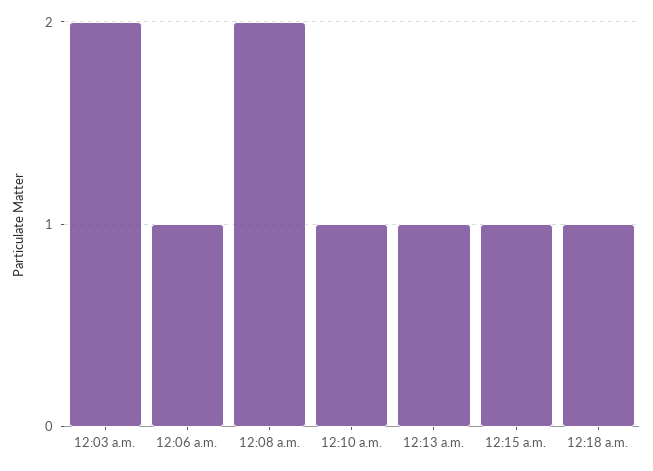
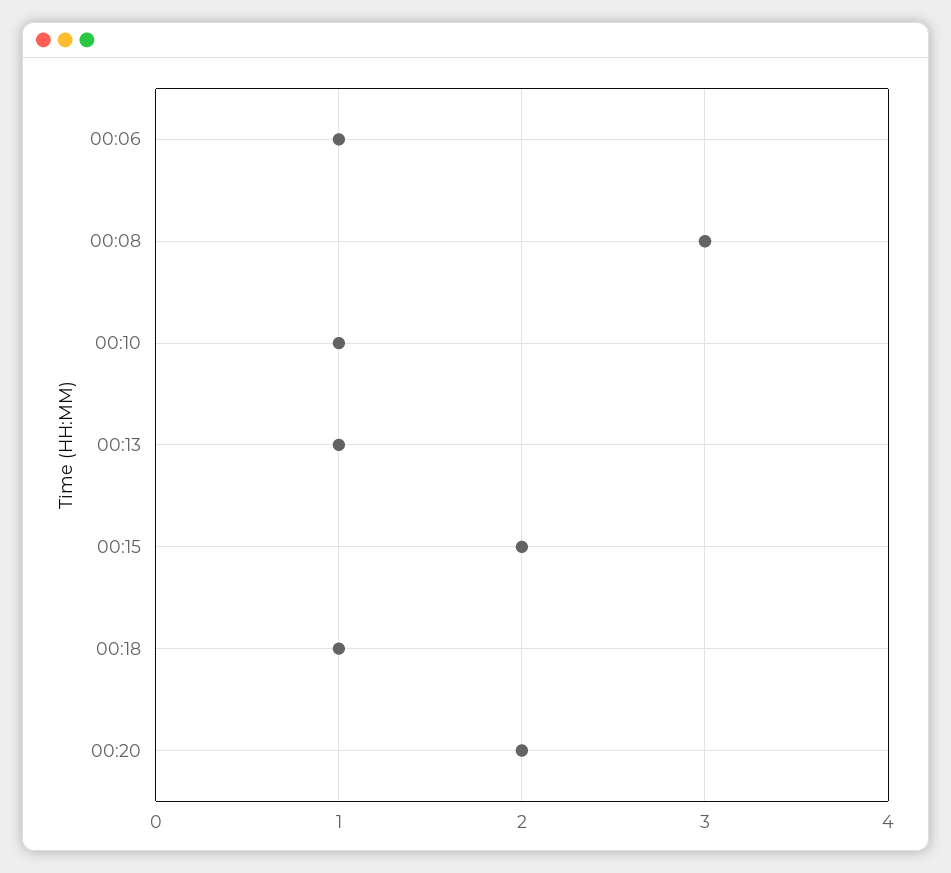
12:03 a.m.: 2 -> none
12:08 a.m.: 2 -> 3
12:15 a.m.: 1 -> 2
00:20: none -> 2

